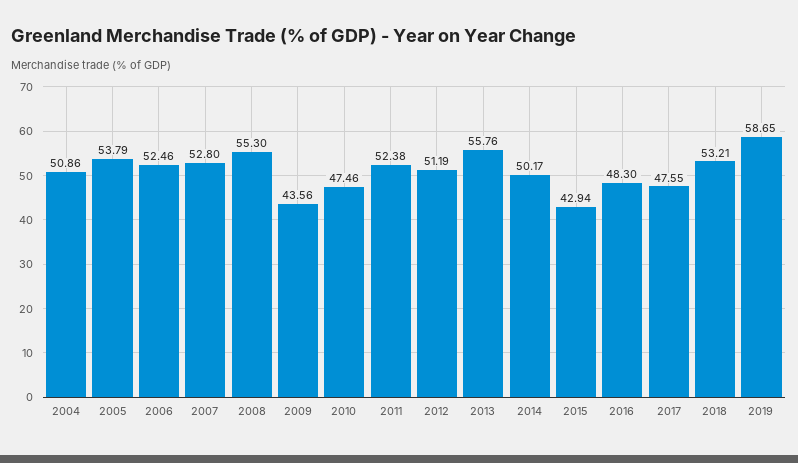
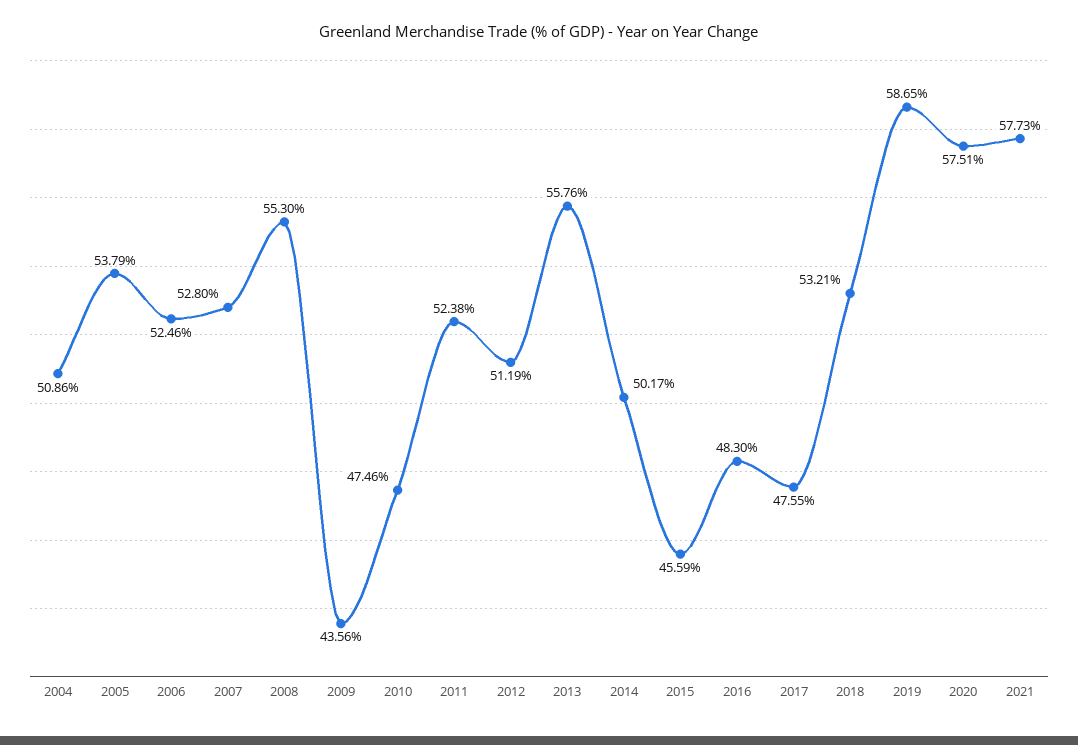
2015: 42.94 -> 45.59
2020: none -> 57.51
2021: none -> 57.73

